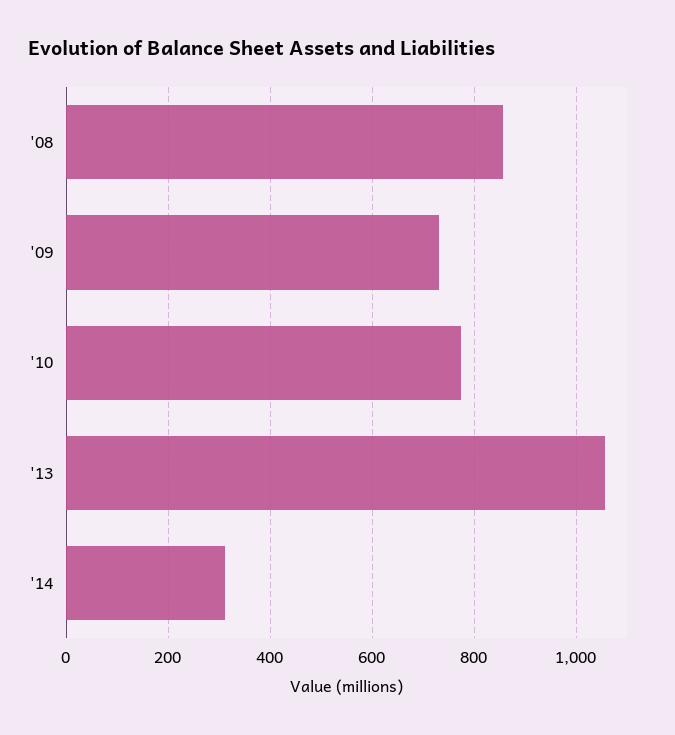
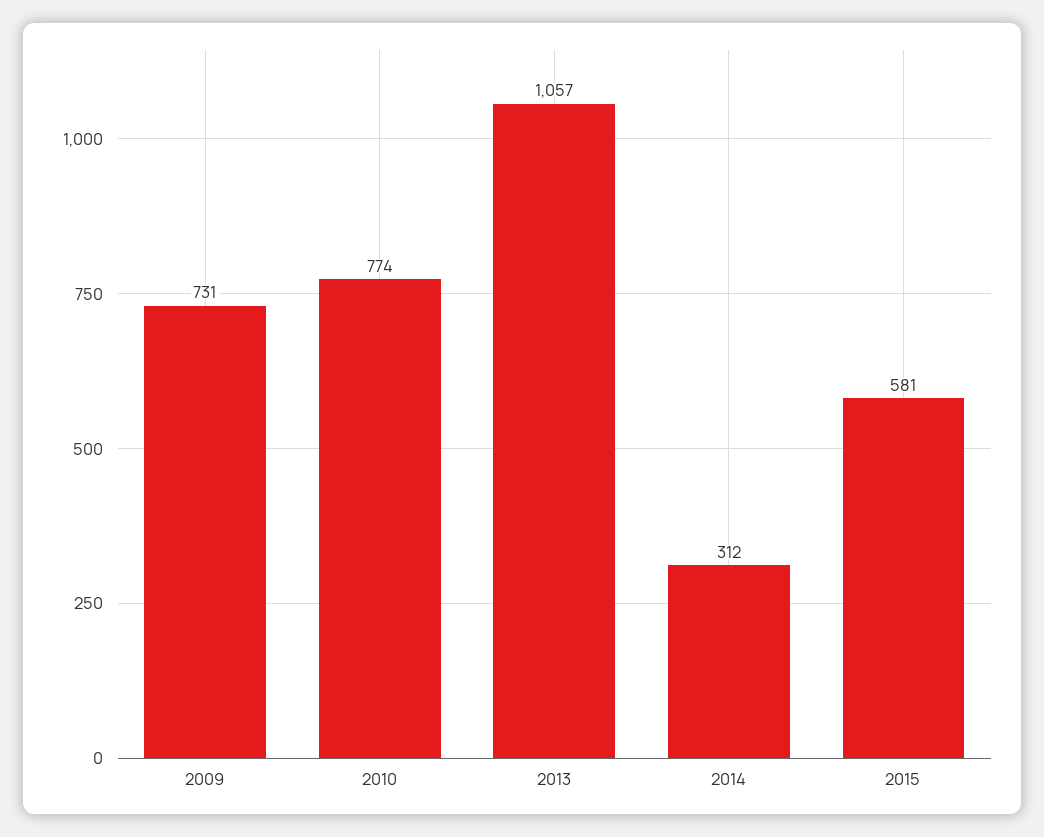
'08: 860 -> none
2015: none -> 581

